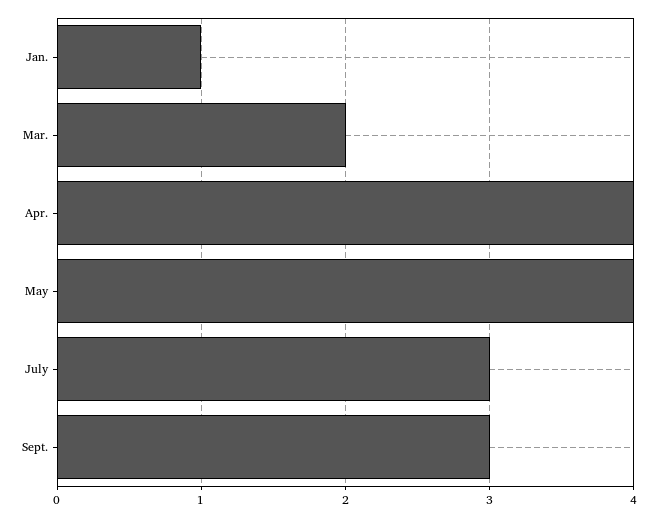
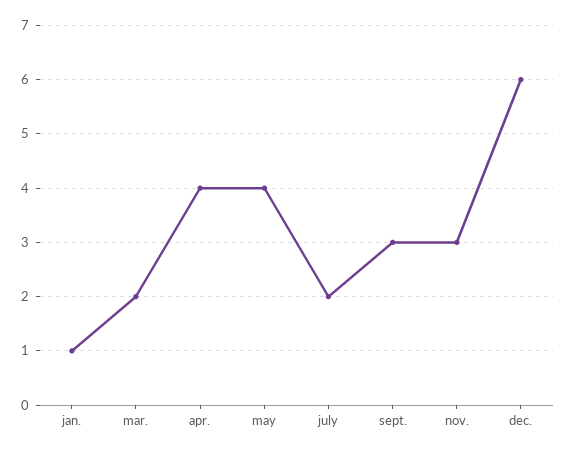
July: 3 -> 2
nov.: none -> 3
dec.: none -> 6

